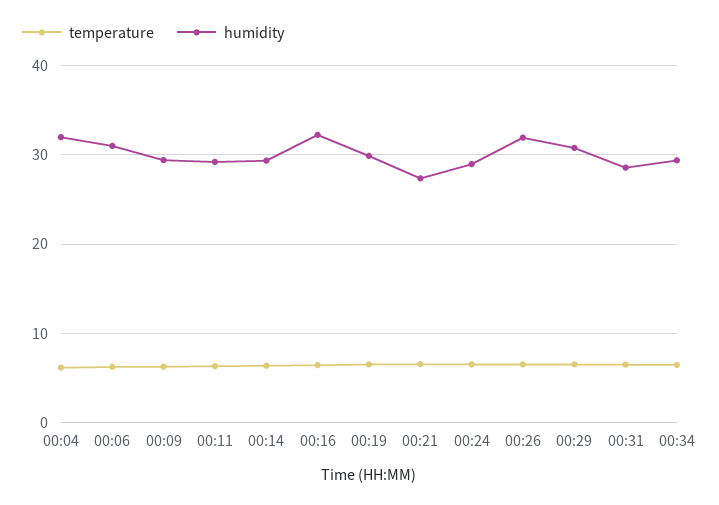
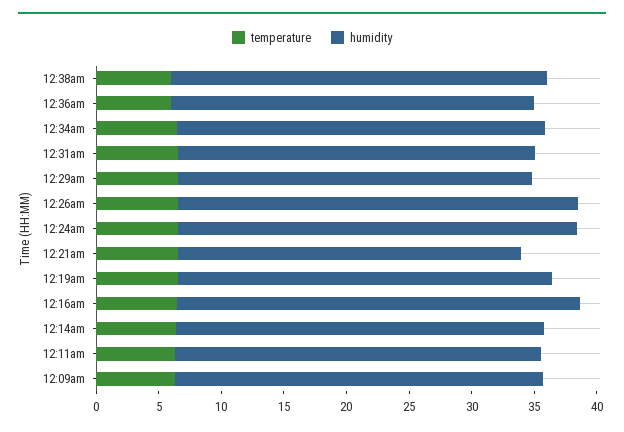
temperature, 00:04: 6 -> none
humidity, 00:04: 32 -> none
temperature, 00:06: 6 -> none
humidity, 00:06: 31 -> none
humidity, 00:24: 29 -> 32
humidity, 00:29: 31 -> 28
temperature, 12:38am: none -> 6
humidity, 12:38am: none -> 30
temperature, 12:36am: none -> 6
humidity, 12:36am: none -> 29

